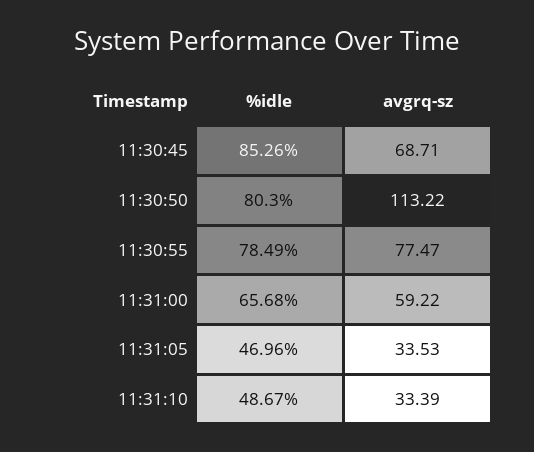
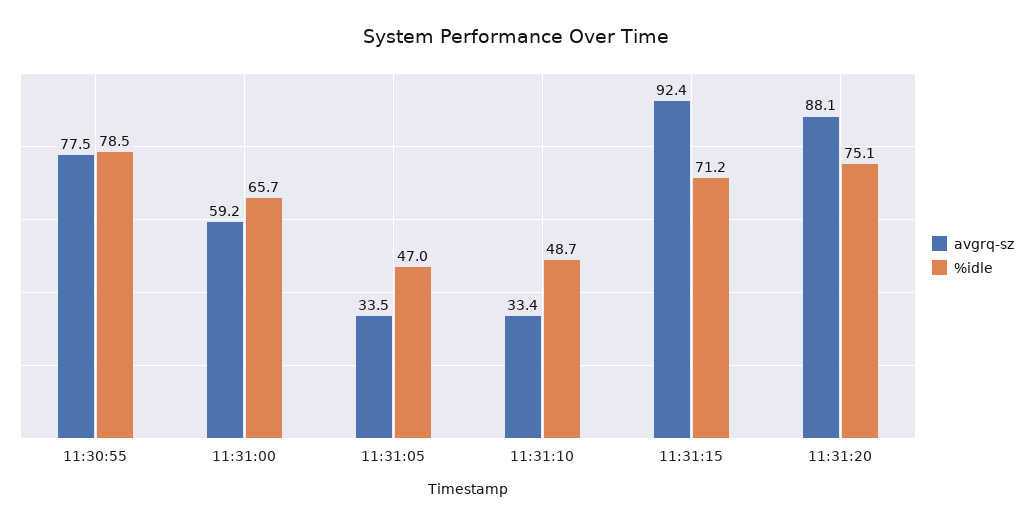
%idle, 11:30:45: 85.26 -> none
avgrq-sz, 11:30:45: 68.71 -> none
%idle, 11:30:50: 80.3 -> none
avgrq-sz, 11:30:50: 113.22 -> none
avgrq-sz, 11:31:15: none -> 92.4
%idle, 11:31:15: none -> 71.2
avgrq-sz, 11:31:20: none -> 88.1
%idle, 11:31:20: none -> 75.1

